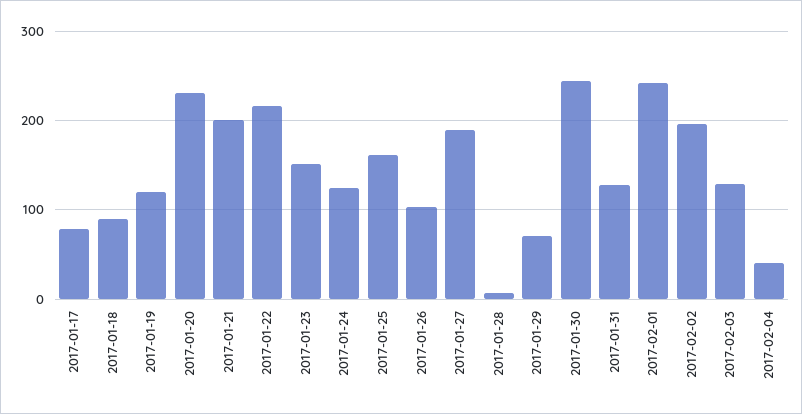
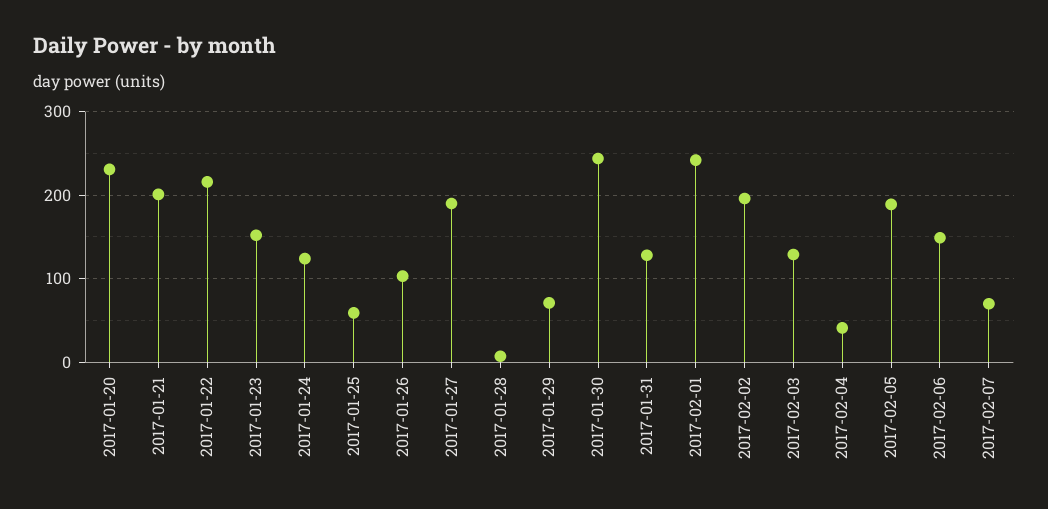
2017-01-17: 80 -> none
2017-01-18: 90 -> none
2017-01-19: 120 -> none
2017-01-25: 160 -> 60
2017-02-05: none -> 190
2017-02-06: none -> 150
2017-02-07: none -> 70

